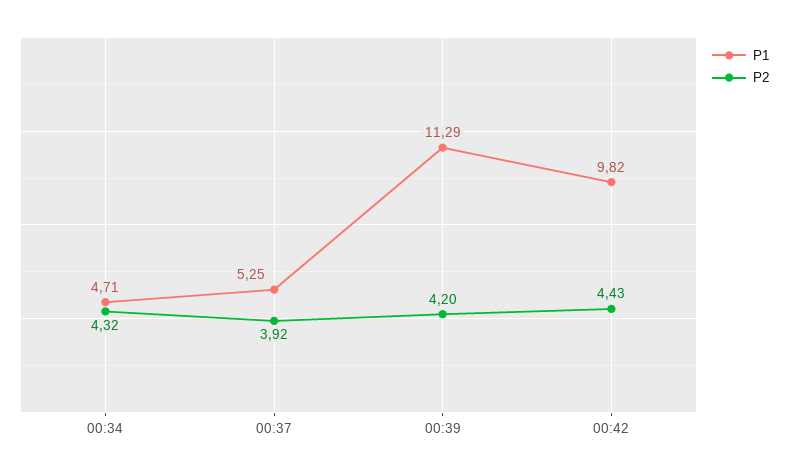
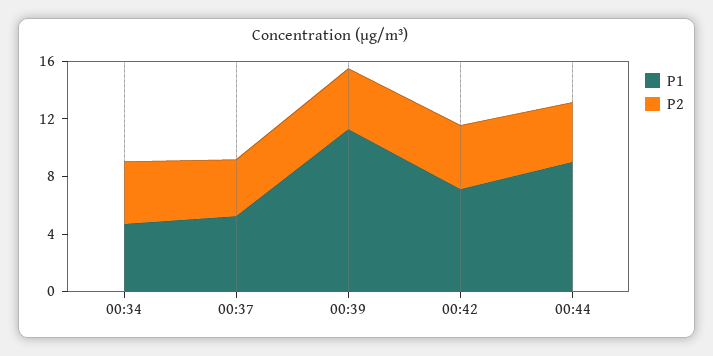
P1, 00:42: 9.82 -> 7
P1, 00:44: none -> 9
P2, 00:44: none -> 4

